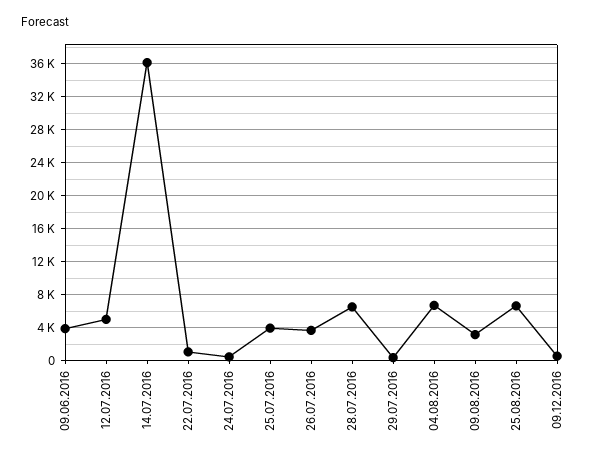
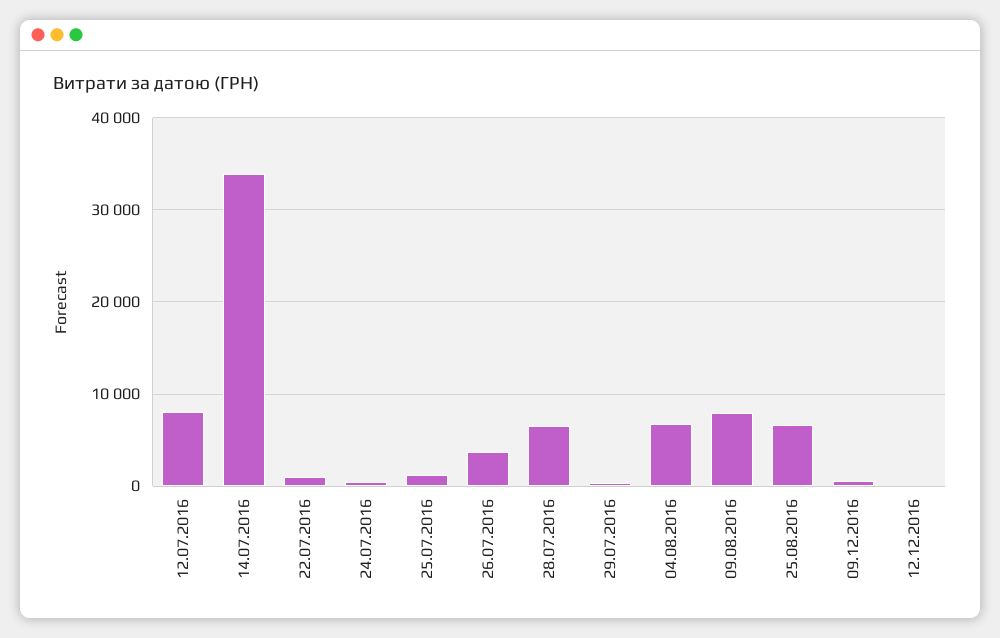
09.06.2016: 4000 -> none
12.07.2016: 5000 -> 8000
14.07.2016: 36000 -> 34000
25.07.2016: 4000 -> 1000
09.08.2016: 3000 -> 8000
12.12.2016: none -> 0

